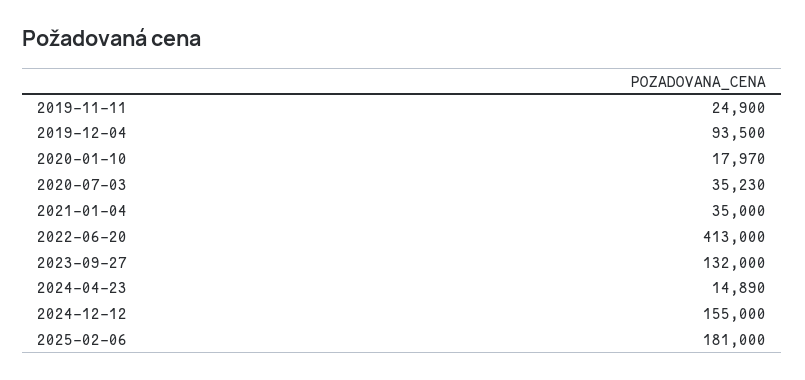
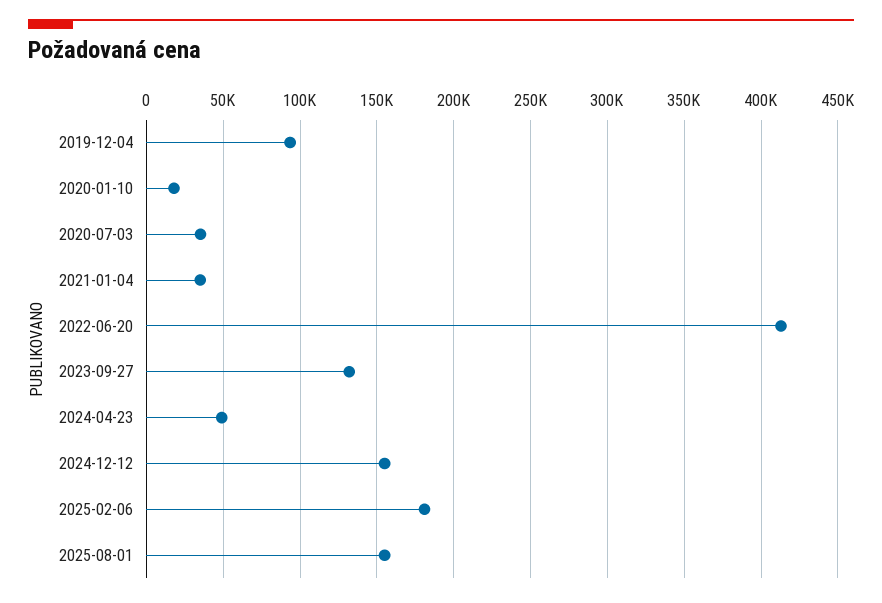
2019-11-11: 24900 -> none
2024-04-23: 14890 -> 50000
2025-08-01: none -> 155000

